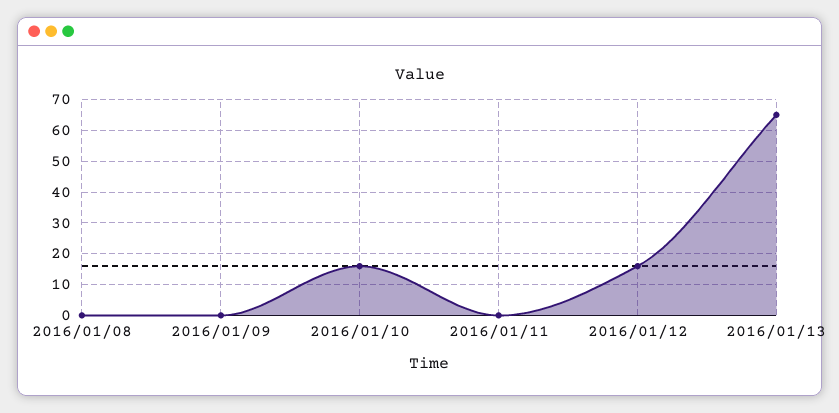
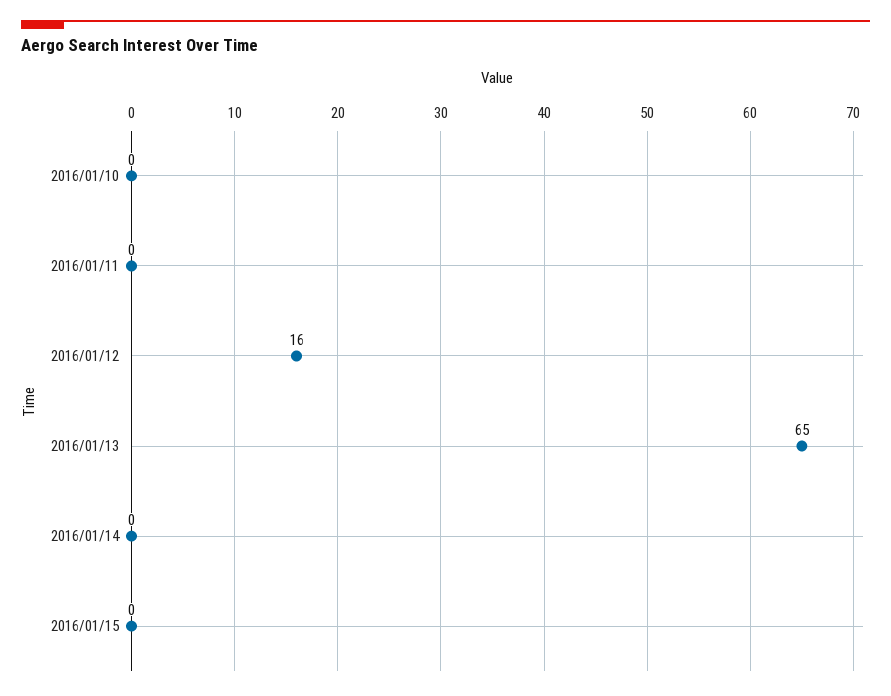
2016/01/08: 0 -> none
2016/01/09: 0 -> none
2016/01/10: 15 -> 0
2016/01/14: none -> 0
2016/01/15: none -> 0

